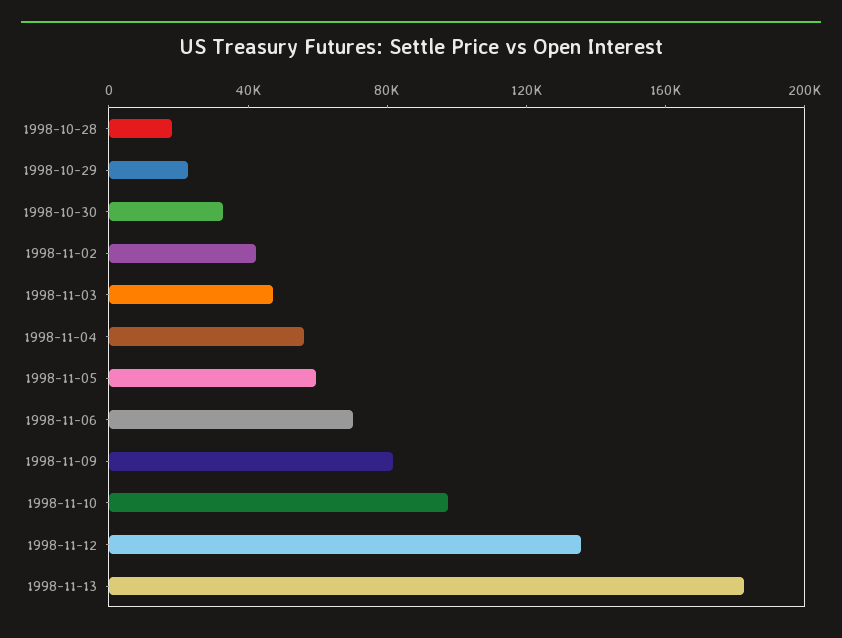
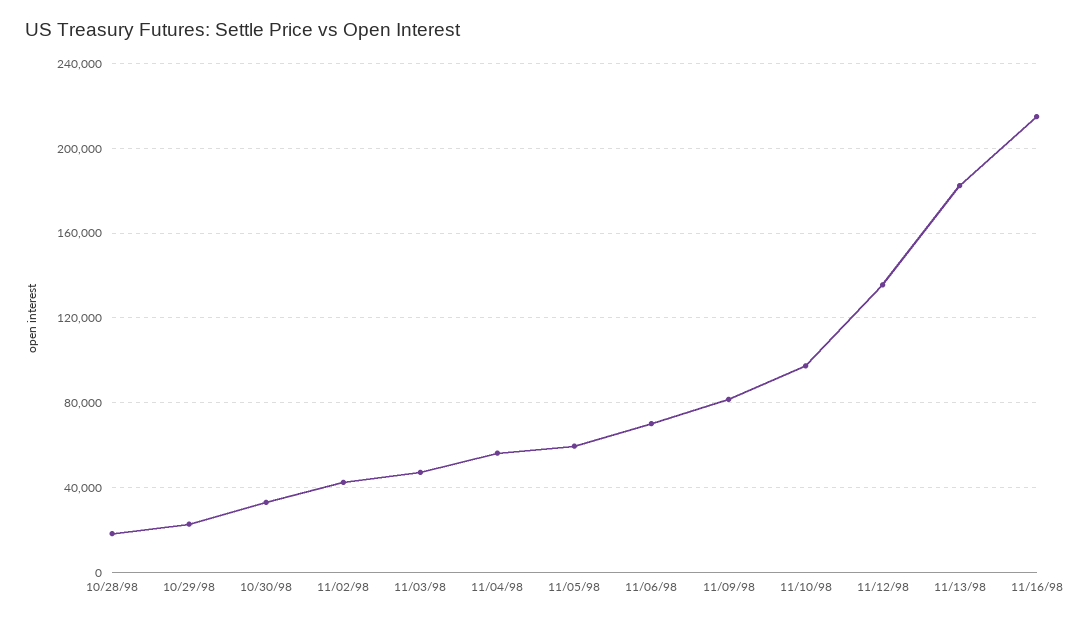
11/16/98: none -> 215000

